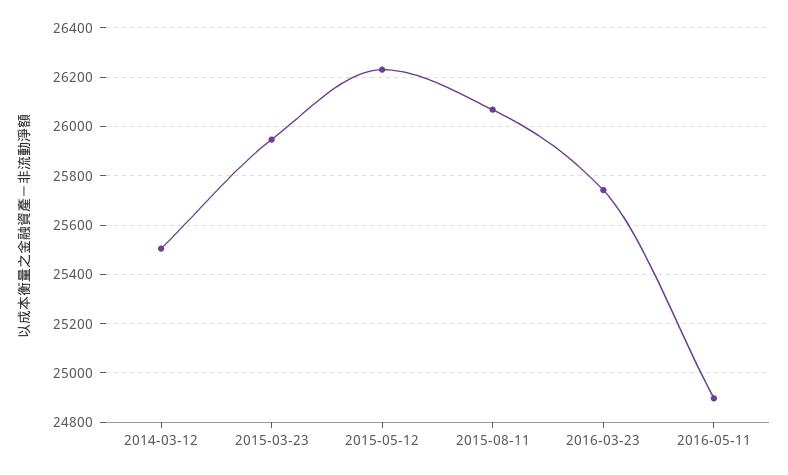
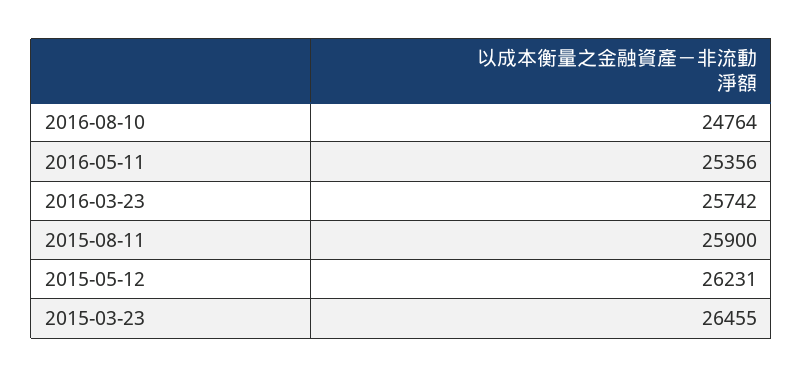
2014-03-12: 25500 -> none
2015-03-23: 25950 -> 26455
2015-08-11: 26075 -> 25900
2016-05-11: 24900 -> 25356
2016-08-10: none -> 24764

